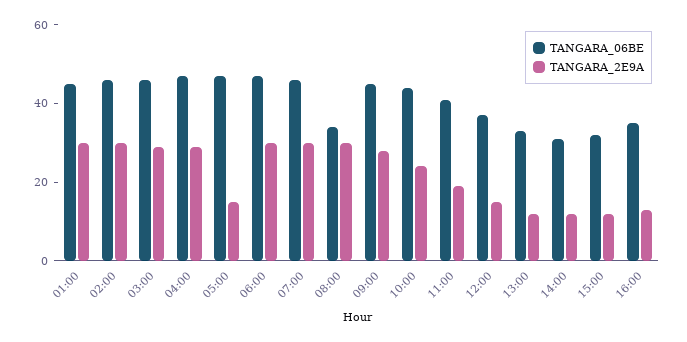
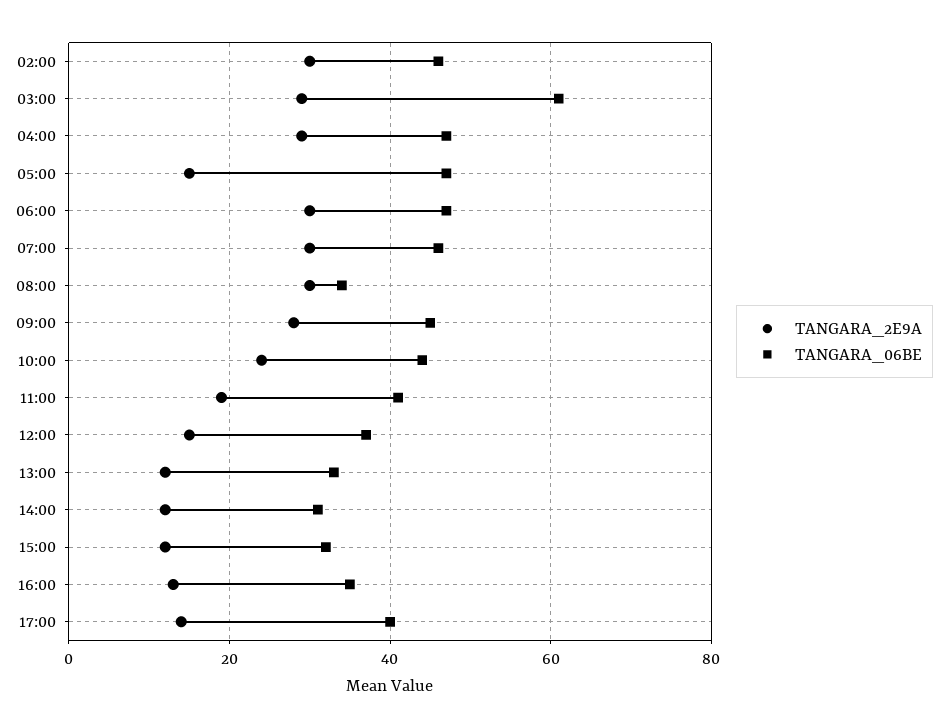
TANGARA_06BE, 01:00: 45 -> none
TANGARA_2E9A, 01:00: 30 -> none
TANGARA_06BE, 03:00: 45 -> 60
TANGARA_2E9A, 17:00: none -> 15
TANGARA_06BE, 17:00: none -> 40

